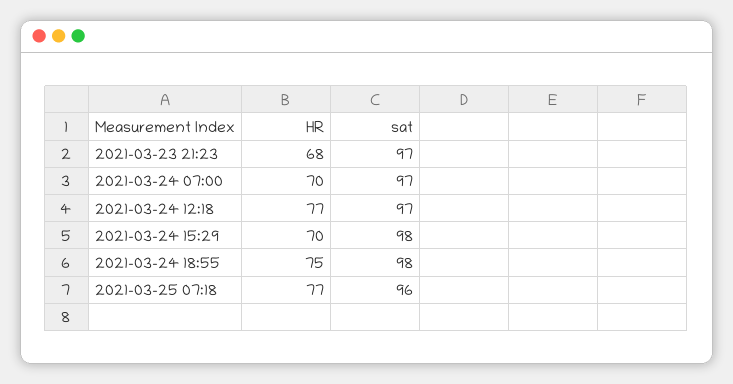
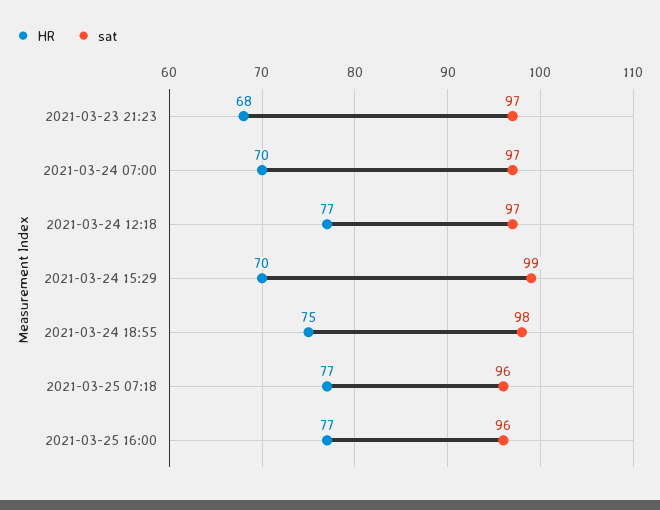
sat, 2021-03-24 15:29: 98 -> 99
HR, 2021-03-25 16:00: none -> 77
sat, 2021-03-25 16:00: none -> 96

